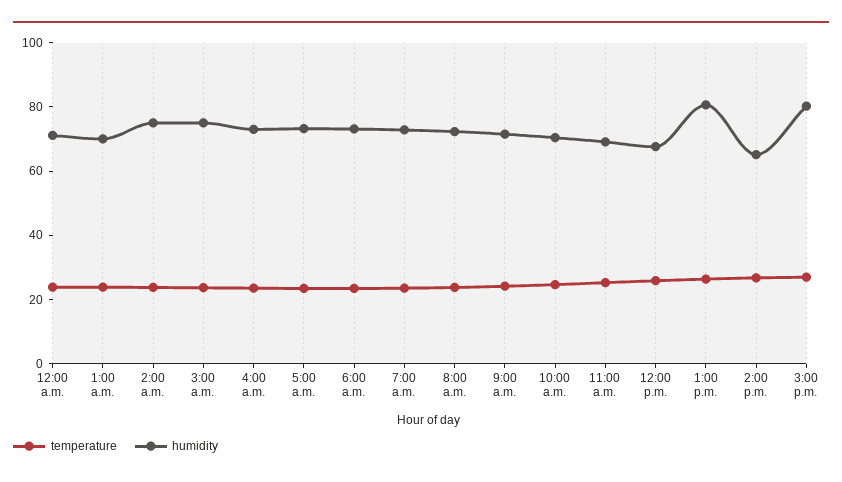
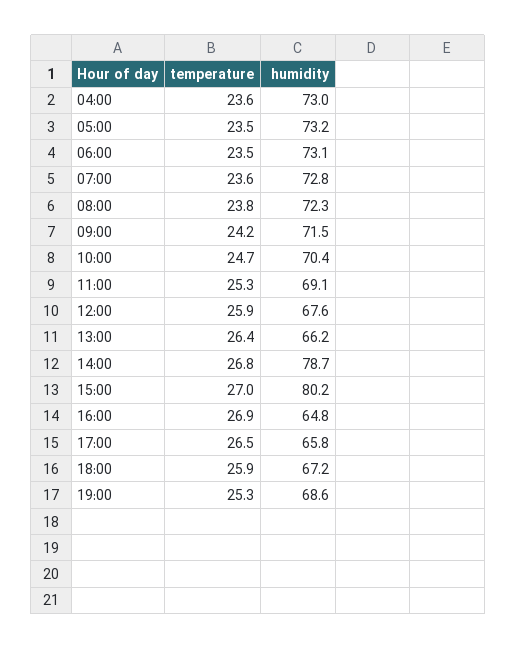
temperature, 12:00 a.m.: 25 -> none
humidity, 12:00 a.m.: 70 -> none
temperature, 1:00 a.m.: 25 -> none
humidity, 1:00 a.m.: 70 -> none
temperature, 2:00 a.m.: 25 -> none
humidity, 2:00 a.m.: 75 -> none
temperature, 3:00 a.m.: 25 -> none
humidity, 3:00 a.m.: 75 -> none
humidity, 1:00 p.m.: 80 -> 66.2
humidity, 2:00 p.m.: 65 -> 78.7
temperature, 16:00: none -> 26.9
humidity, 16:00: none -> 64.8
temperature, 17:00: none -> 26.5
humidity, 17:00: none -> 65.8
temperature, 18:00: none -> 25.9
humidity, 18:00: none -> 67.2
temperature, 19:00: none -> 25.3
humidity, 19:00: none -> 68.6

